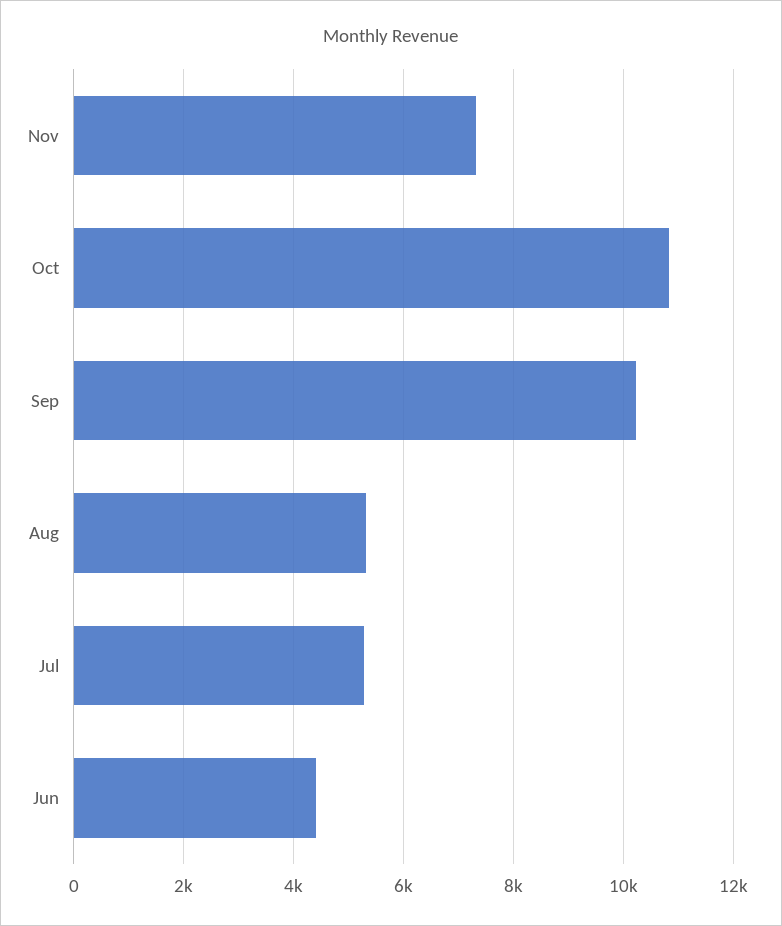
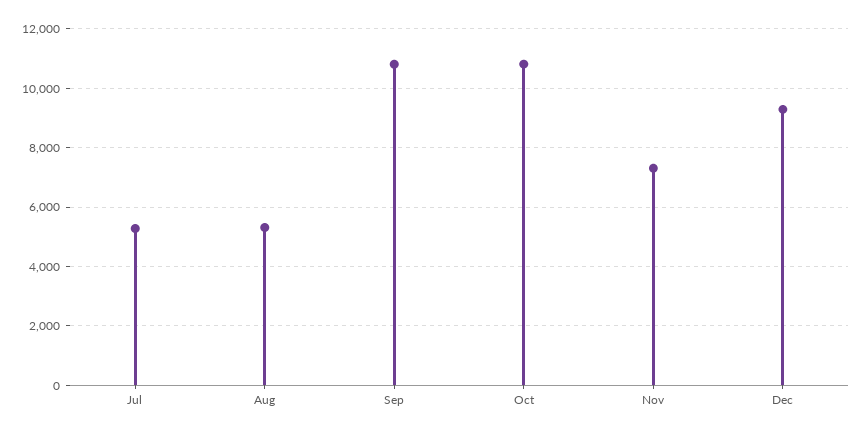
Sep: 10200 -> 10750
Jun: 4400 -> none
Dec: none -> 9250

